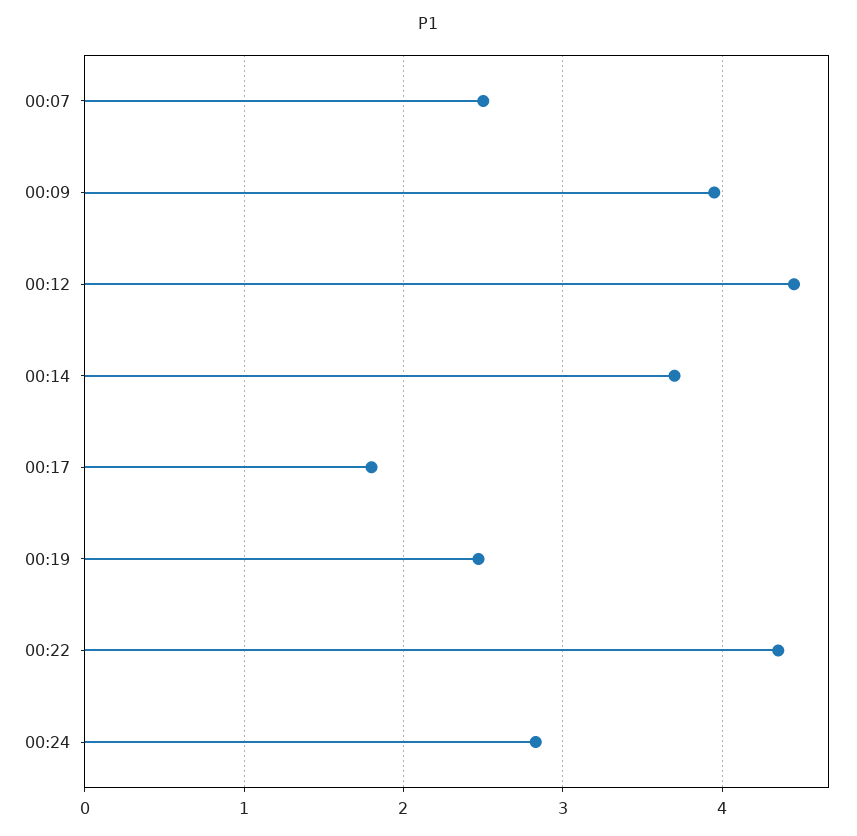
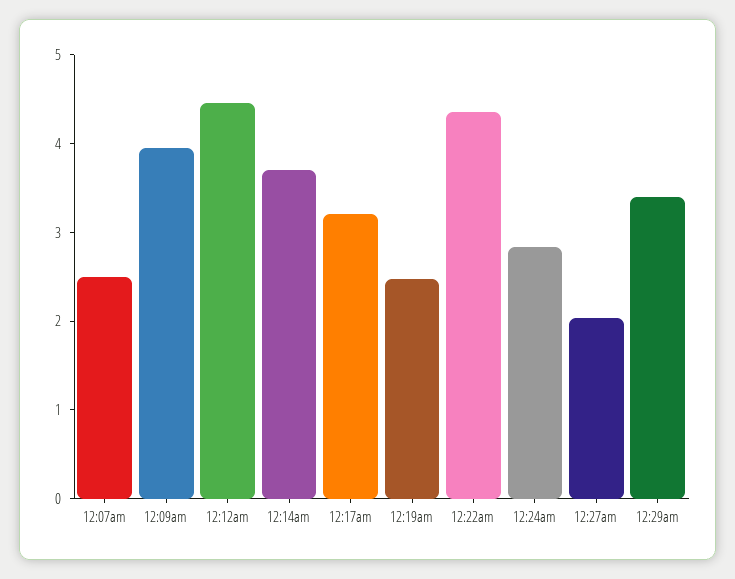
00:17: 1.8 -> 3.2
12:27am: none -> 2
12:29am: none -> 3.4

